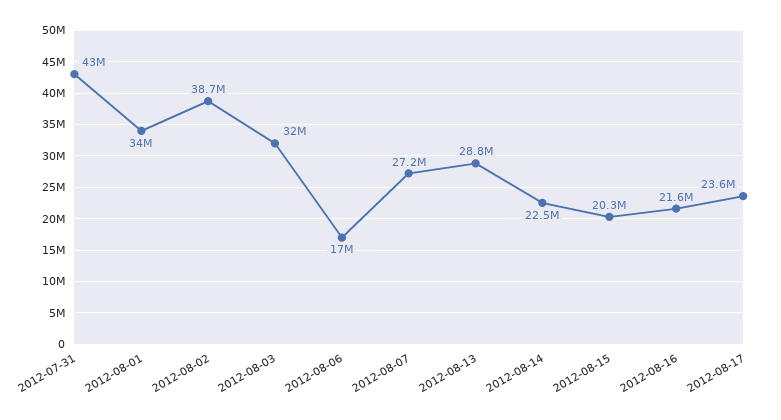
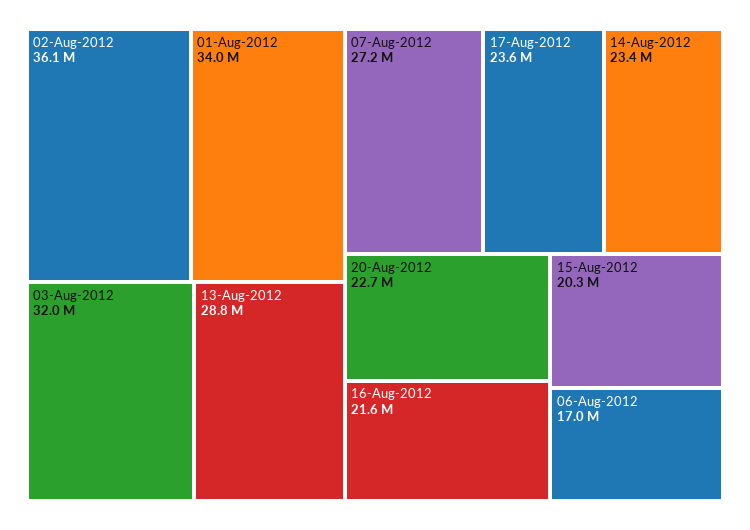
2012-07-31: 43000000 -> none
2012-08-02: 38700000 -> 36100000
2012-08-14: 22500000 -> 23400000
20-Aug-2012: none -> 22700000

